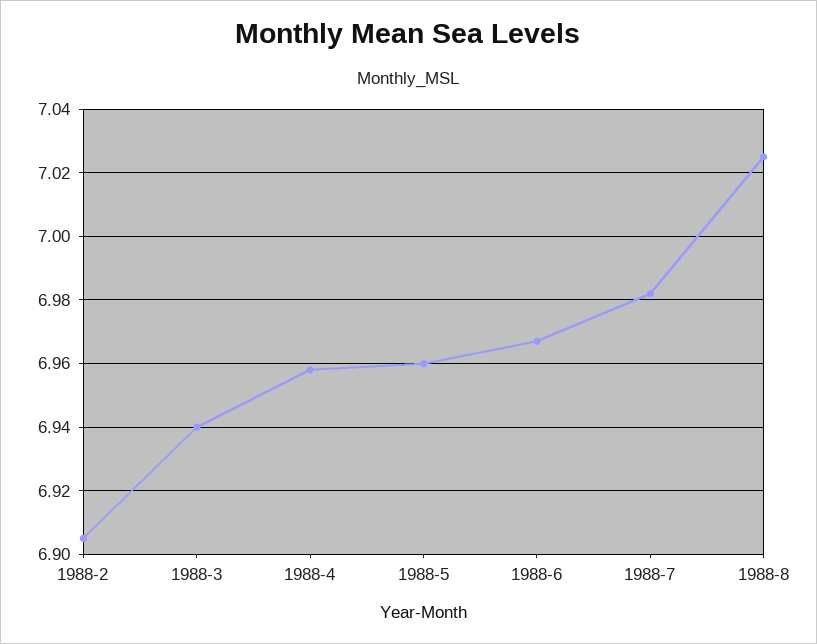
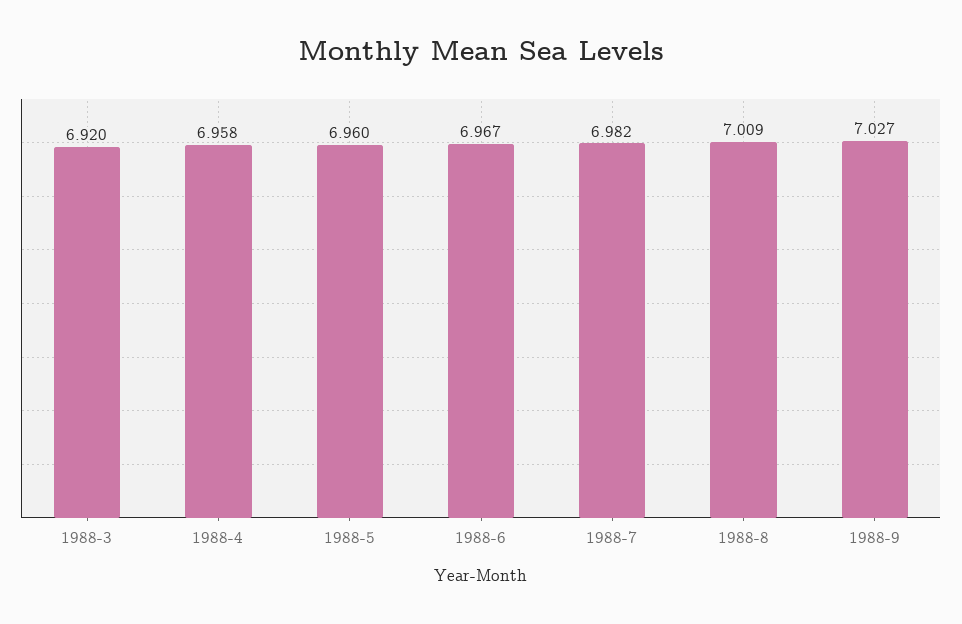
1988-2: 6.905 -> none
1988-3: 6.94 -> 6.92
1988-8: 7.025 -> 7.009
1988-9: none -> 7.027

